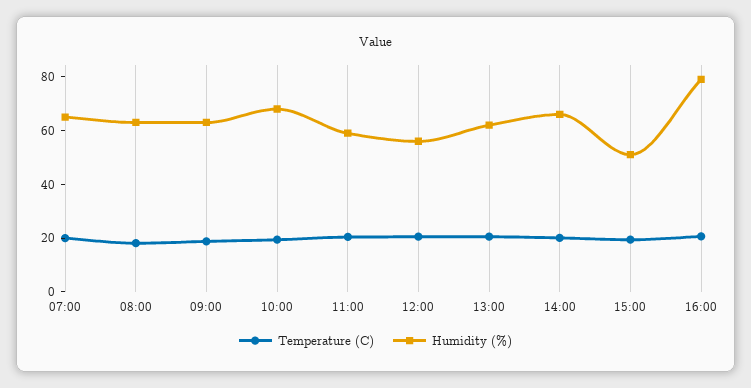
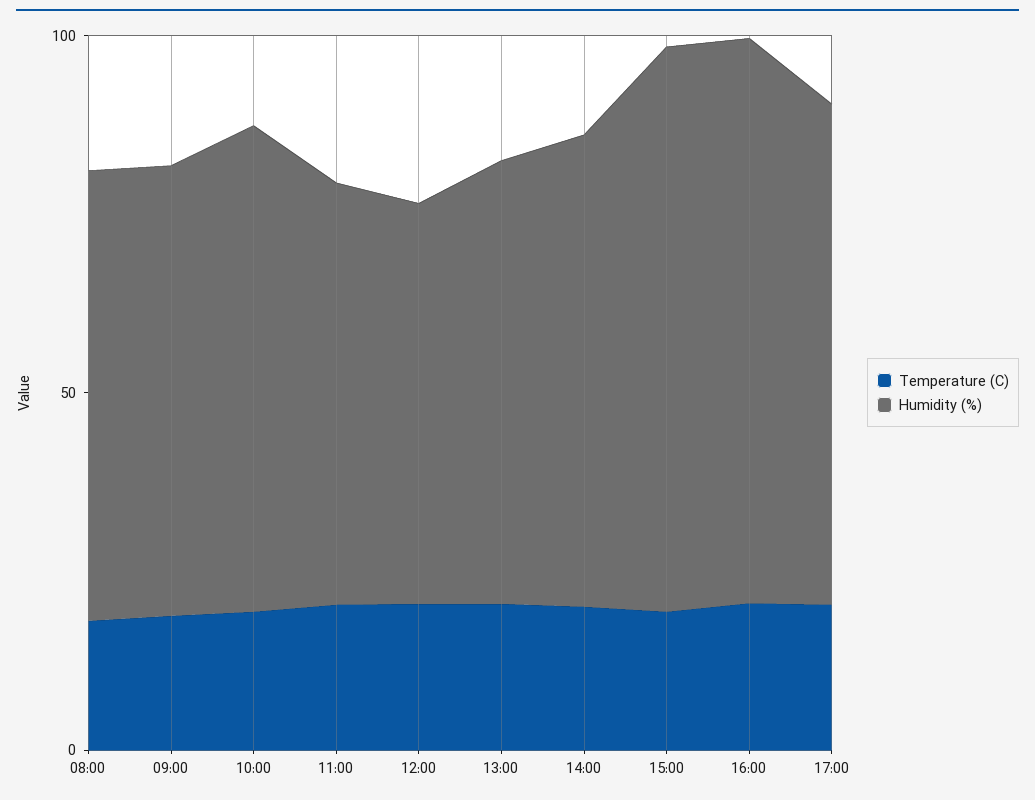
Temperature (C), 07:00: 20 -> none
Humidity (%), 07:00: 65 -> none
Humidity (%), 15:00: 50 -> 80
Temperature (C), 17:00: none -> 20
Humidity (%), 17:00: none -> 70

